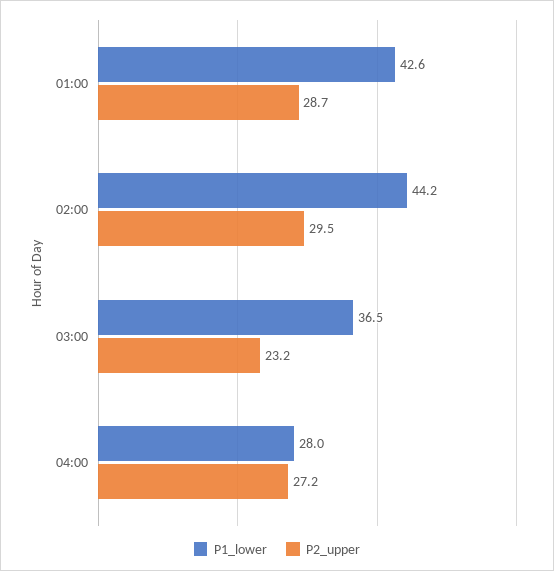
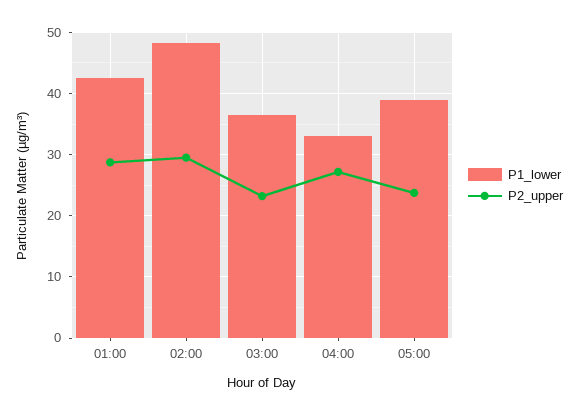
P1_lower, 02:00: 44.2 -> 48
P1_lower, 04:00: 28 -> 33
P1_lower, 05:00: none -> 39
P2_upper, 05:00: none -> 24

